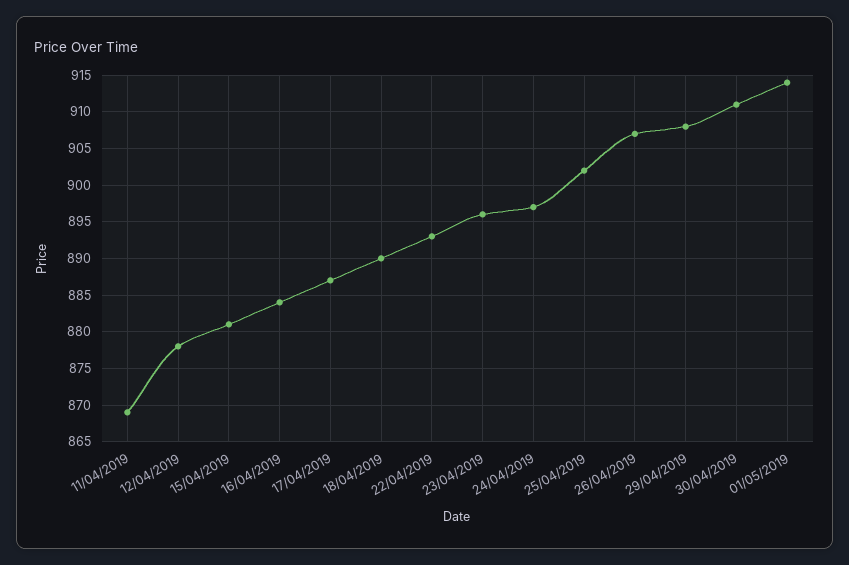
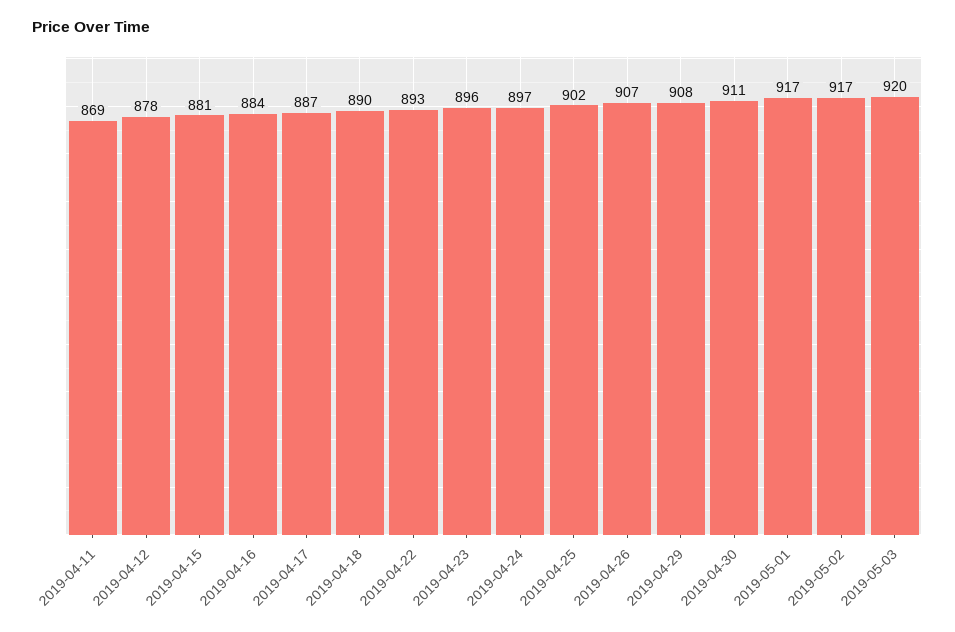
01/05/2019: 914 -> 917
2019-05-02: none -> 917
2019-05-03: none -> 920

